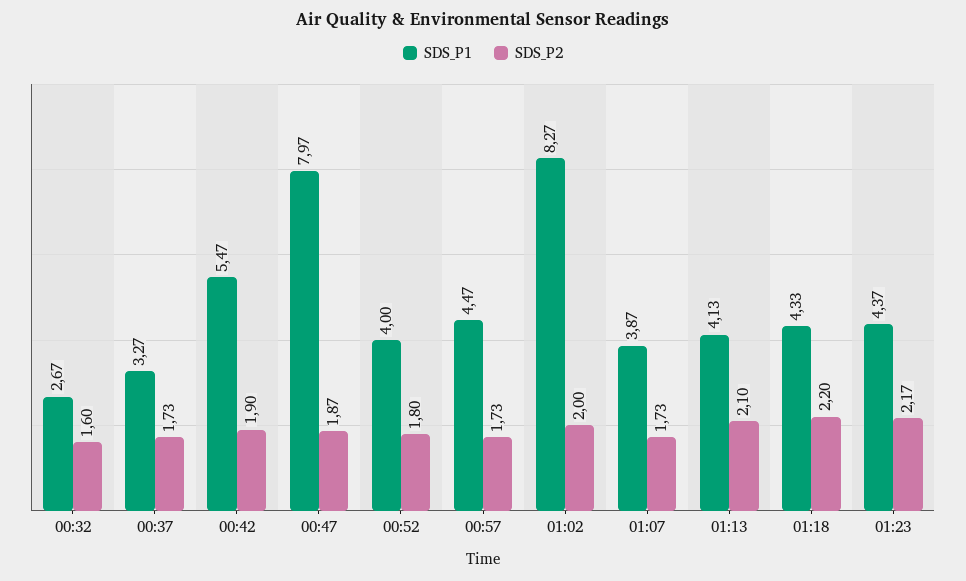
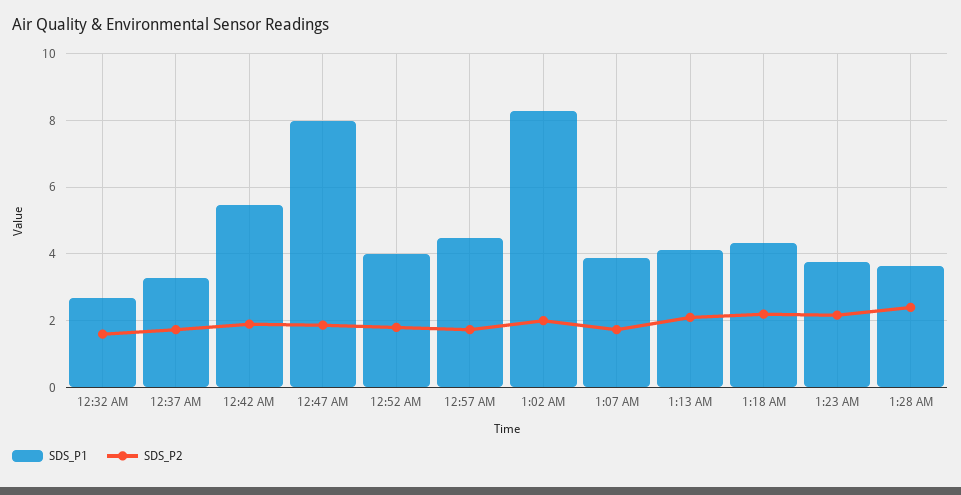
SDS_P1, 01:23: 4.37 -> 3.8
SDS_P1, 1:28 AM: none -> 3.6
SDS_P2, 1:28 AM: none -> 2.4

